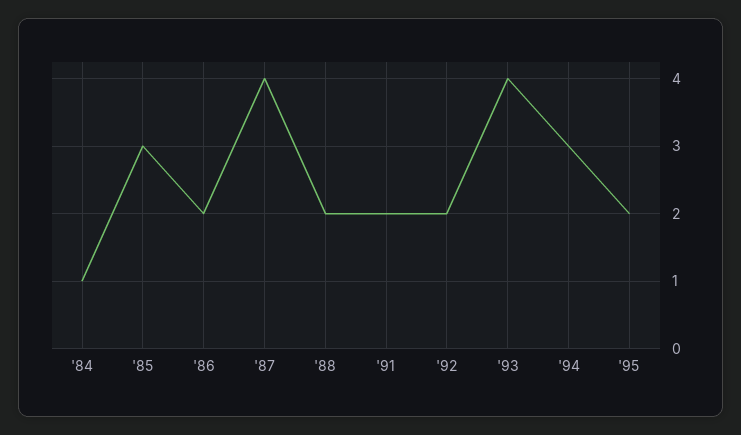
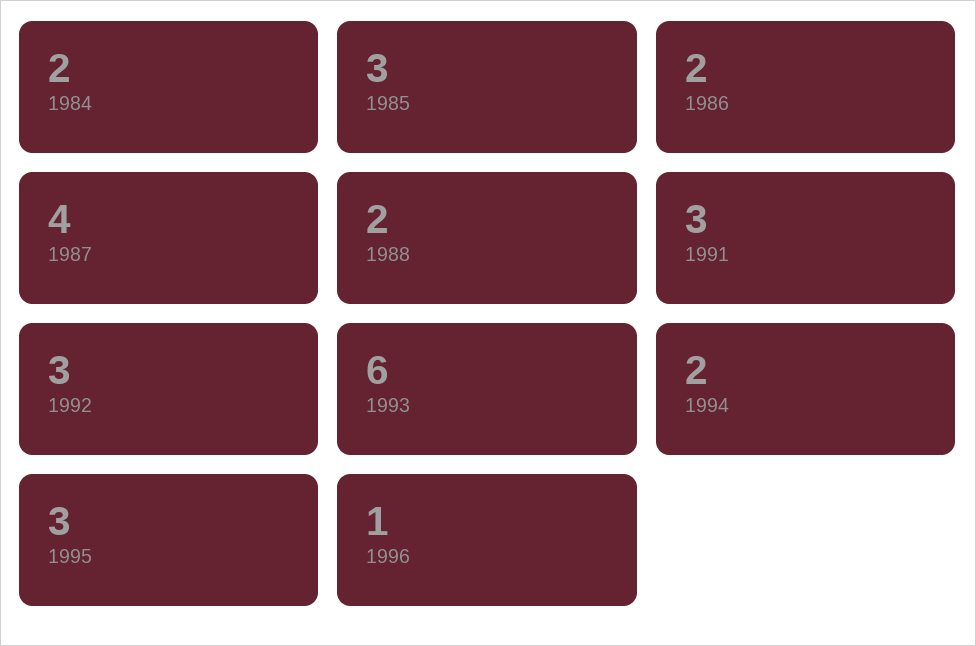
'84: 1 -> 2
'91: 2 -> 3
'92: 2 -> 3
'93: 4 -> 6
'94: 3 -> 2
'95: 2 -> 3
1996: none -> 1

